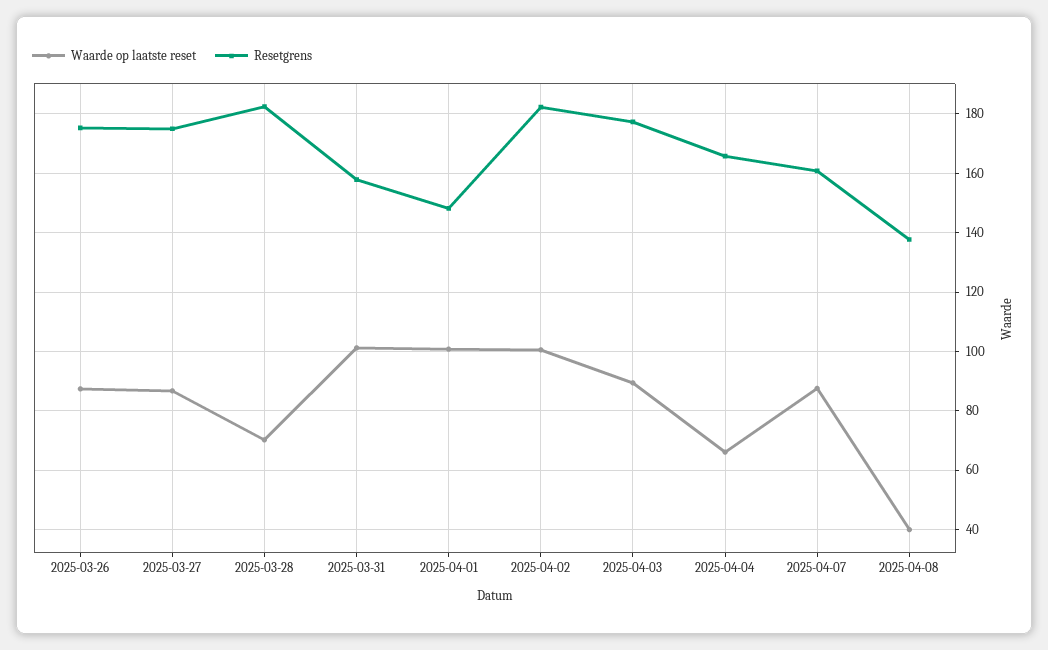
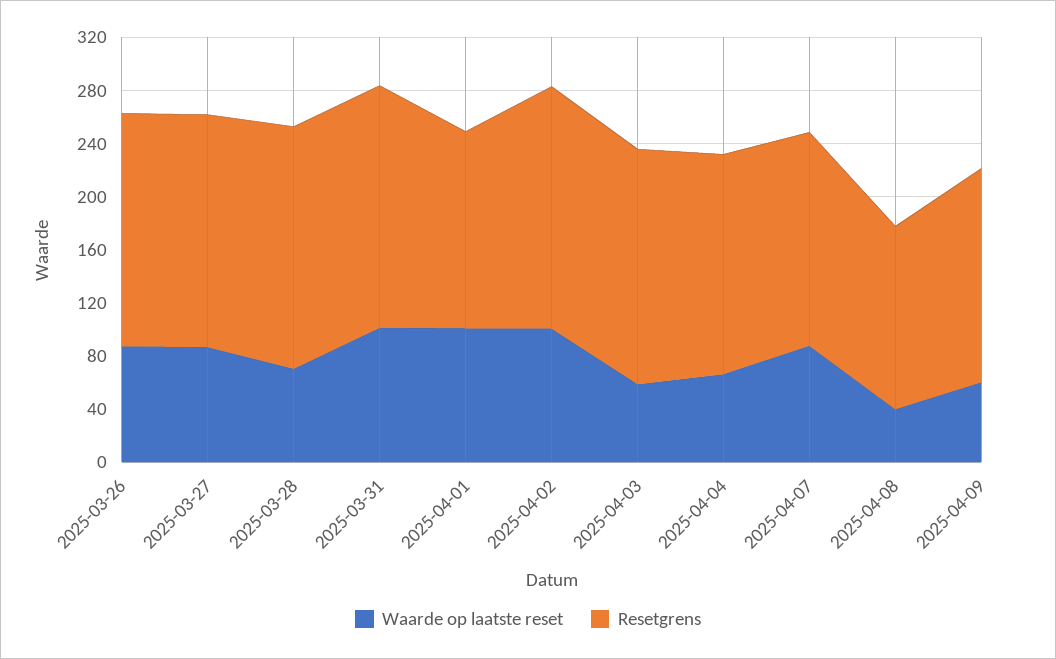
Resetgrens, 2025-03-31: 157.5 -> 180
Waarde op laatste reset, 2025-04-03: 90 -> 60
Waarde op laatste reset, 2025-04-09: none -> 60
Resetgrens, 2025-04-09: none -> 160

